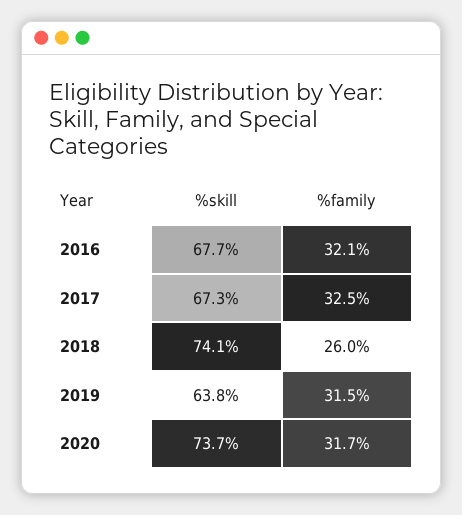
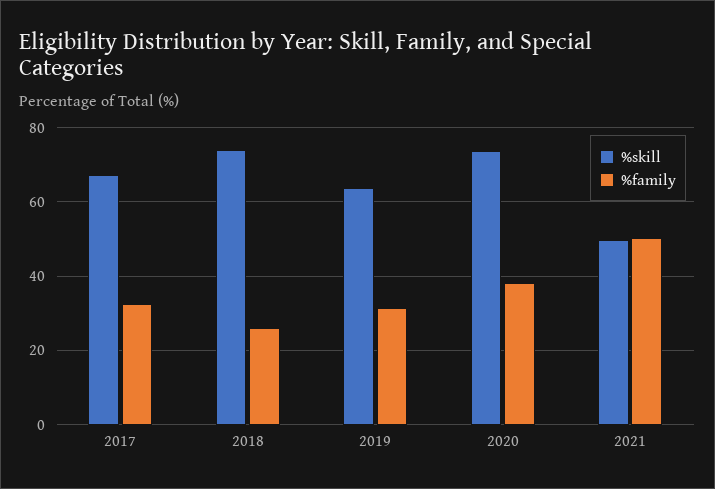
%skill, 2016: 67.7 -> none
%family, 2016: 32.1 -> none
%family, 2020: 31.7 -> 38
%skill, 2021: none -> 50
%family, 2021: none -> 50

